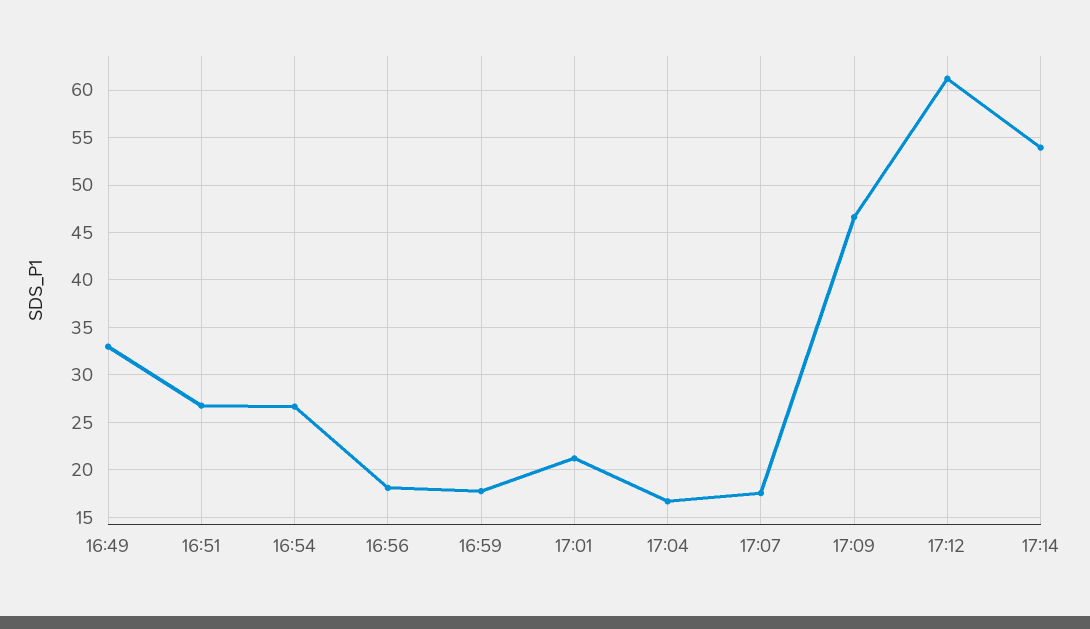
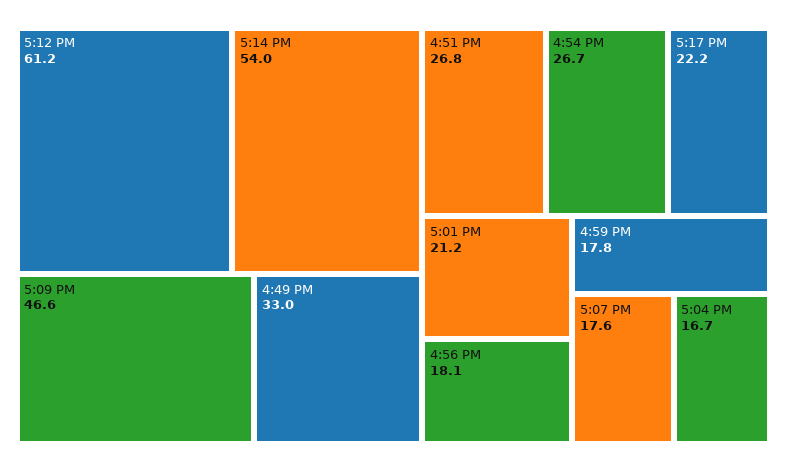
5:17 PM: none -> 22.2

